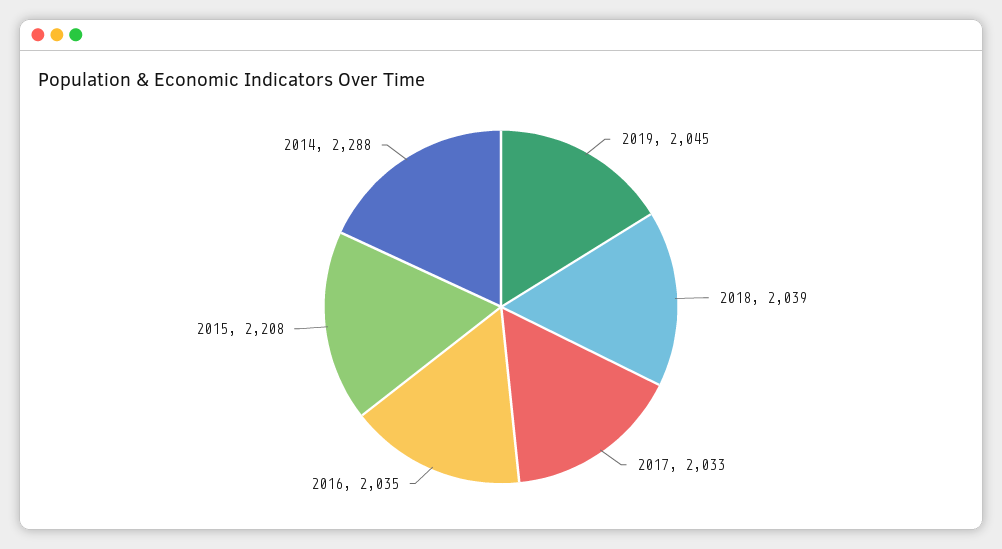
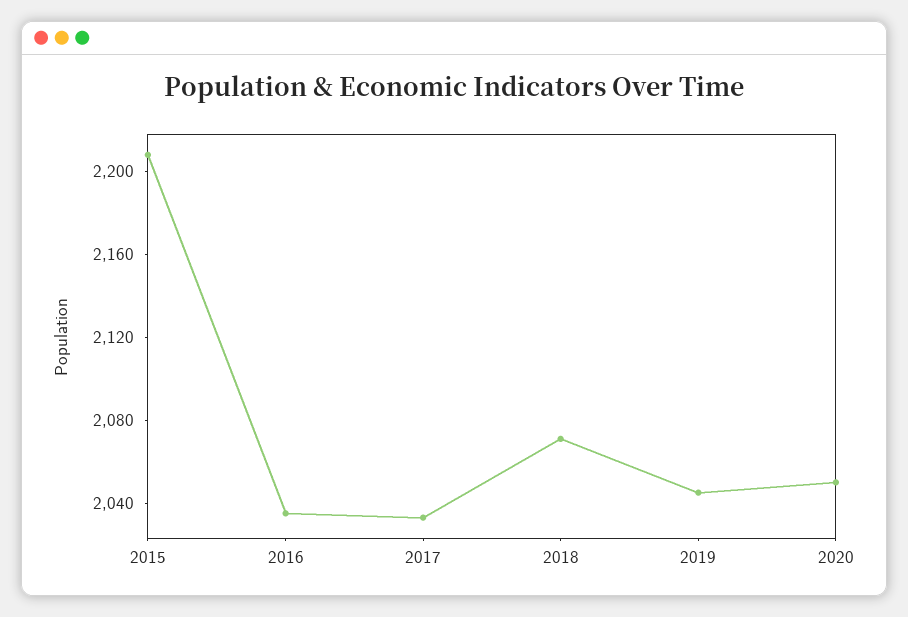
2018: 2039 -> 2070
2014: 2288 -> none
2020: none -> 2050

